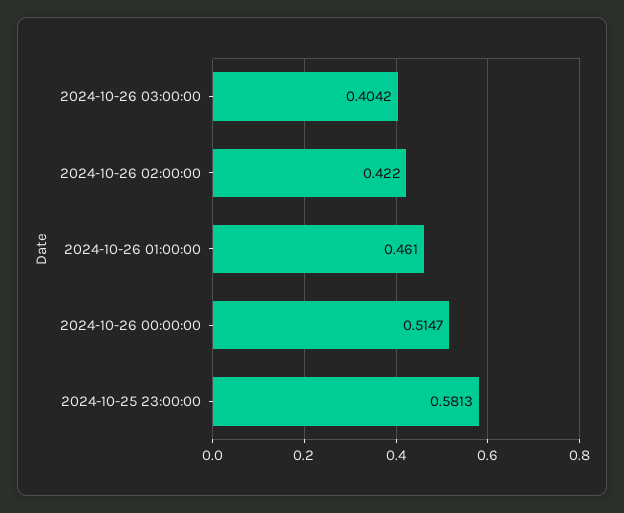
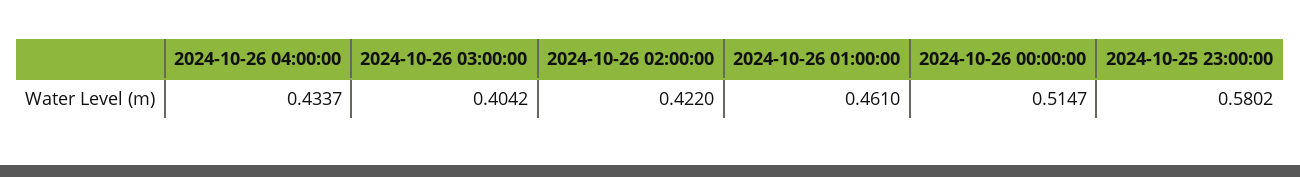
2024-10-25 23:00:00: 0.5813 -> 0.5802
2024-10-26 04:00:00: none -> 0.4337

